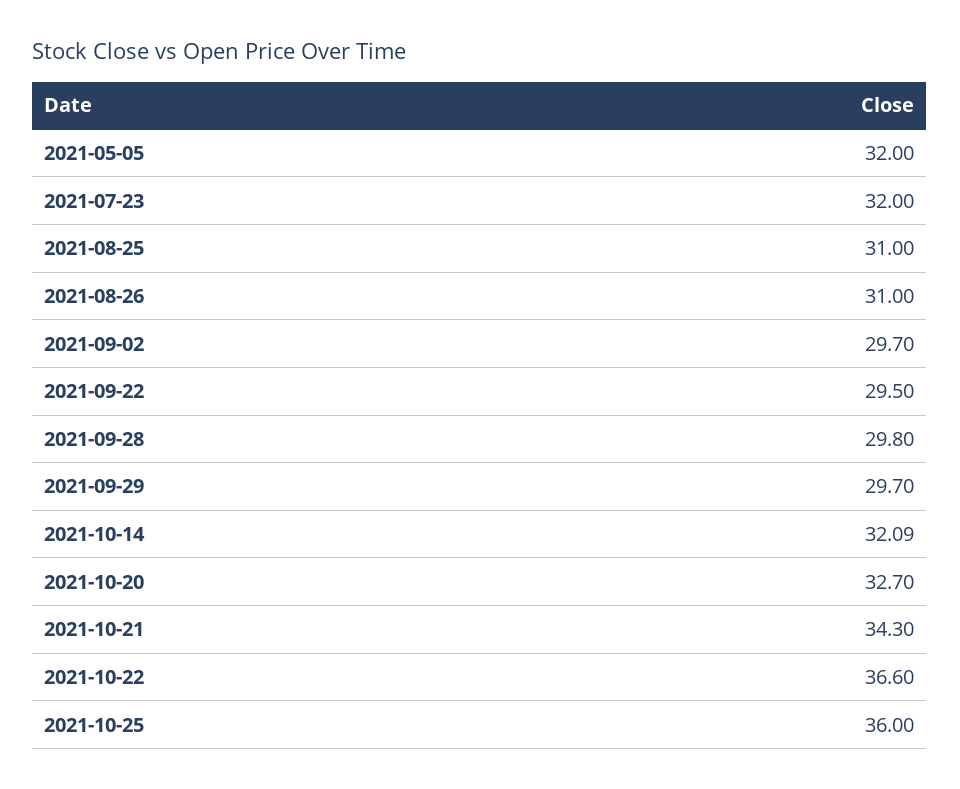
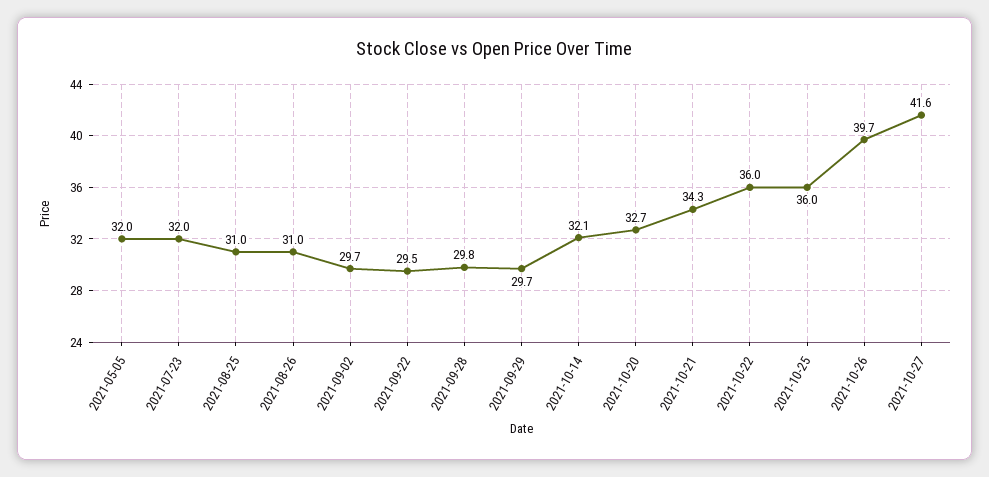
2021-10-22: 36.6 -> 36
2021-10-26: none -> 39.7
2021-10-27: none -> 41.6

